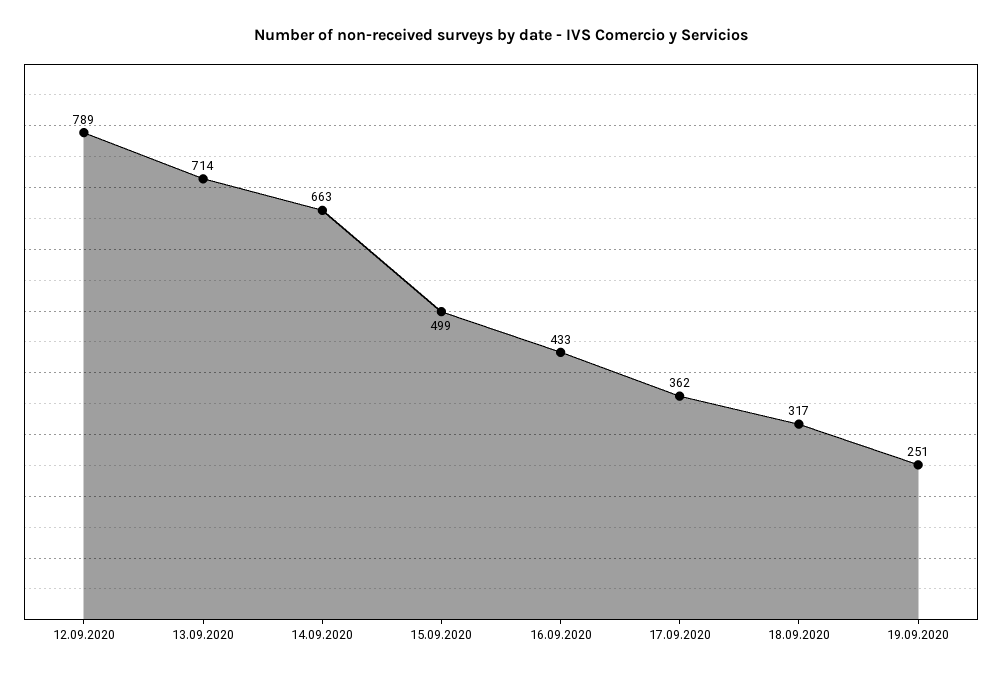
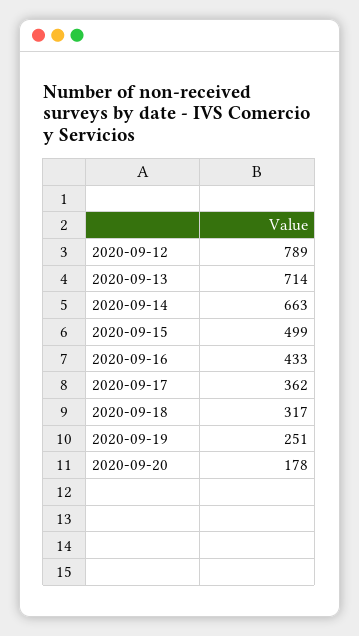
2020-09-20: none -> 178

